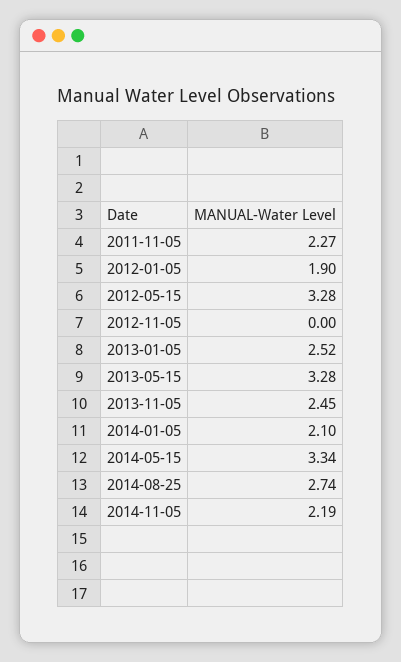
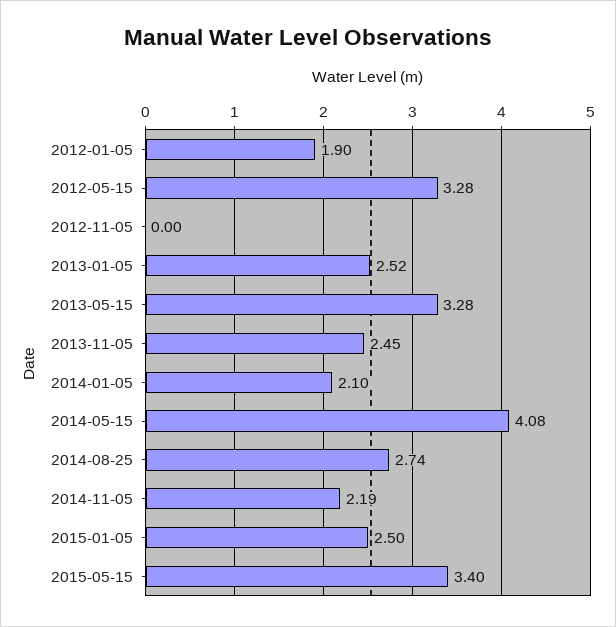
2011-11-05: 2.27 -> none
2014-05-15: 3.34 -> 4.08
2015-01-05: none -> 2.5
2015-05-15: none -> 3.4

